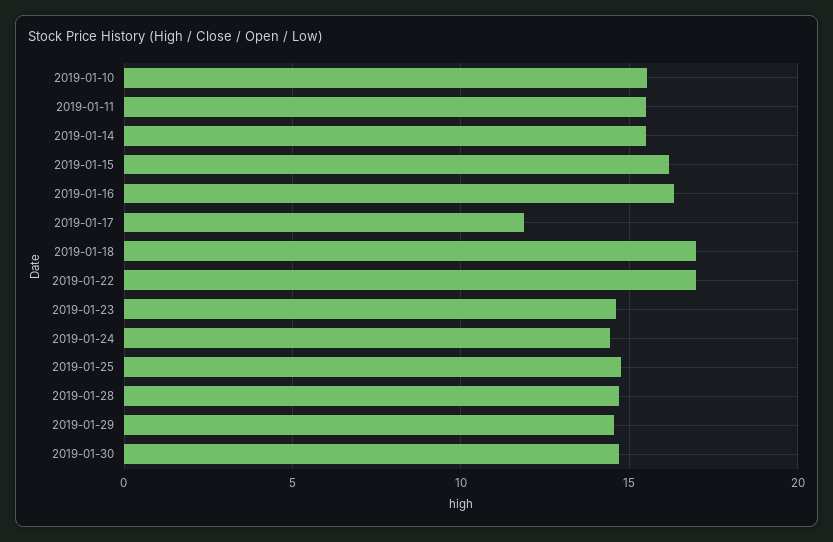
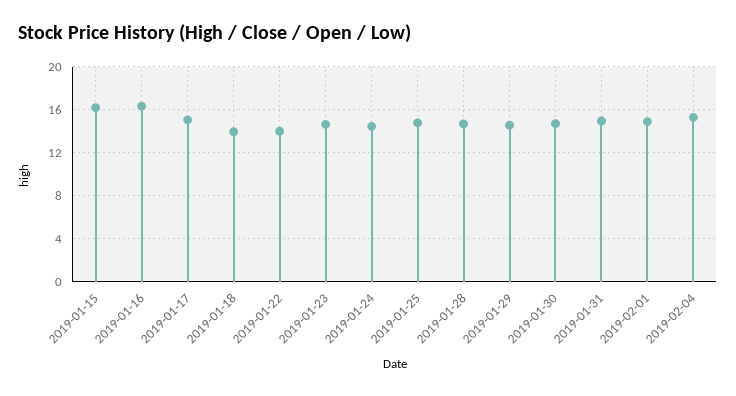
2019-01-10: 15.5 -> none
2019-01-11: 15.5 -> none
2019-01-14: 15.5 -> none
2019-01-17: 12 -> 15
2019-01-18: 17 -> 14
2019-01-22: 17 -> 14
2019-01-31: none -> 15
2019-02-01: none -> 15
2019-02-04: none -> 15

